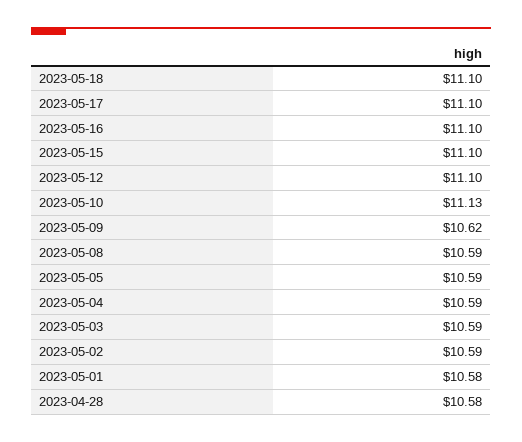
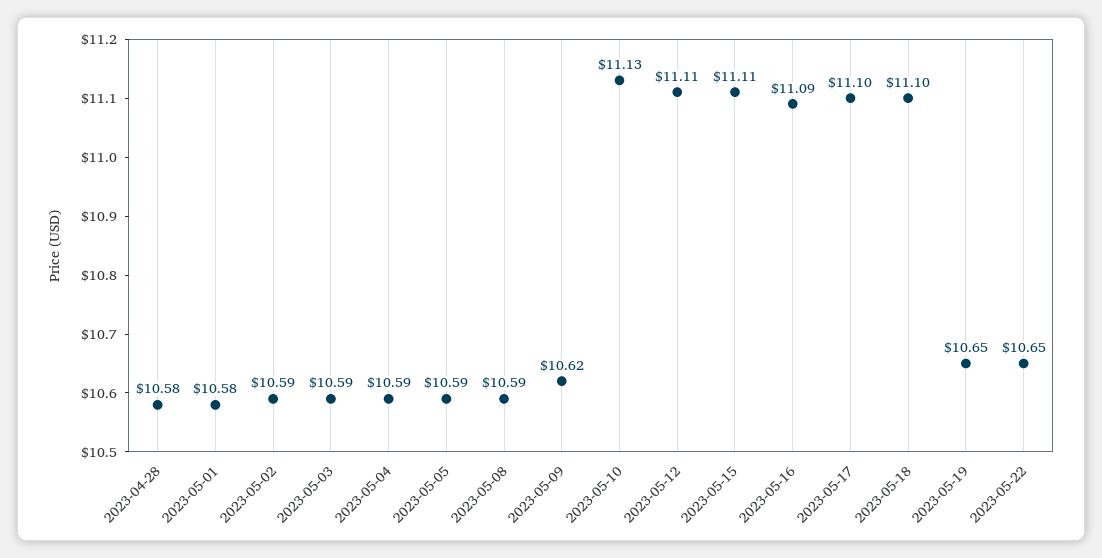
2023-05-16: 11.1 -> 11.09
2023-05-15: 11.1 -> 11.11
2023-05-12: 11.1 -> 11.11
2023-05-19: none -> 10.65
2023-05-22: none -> 10.65

